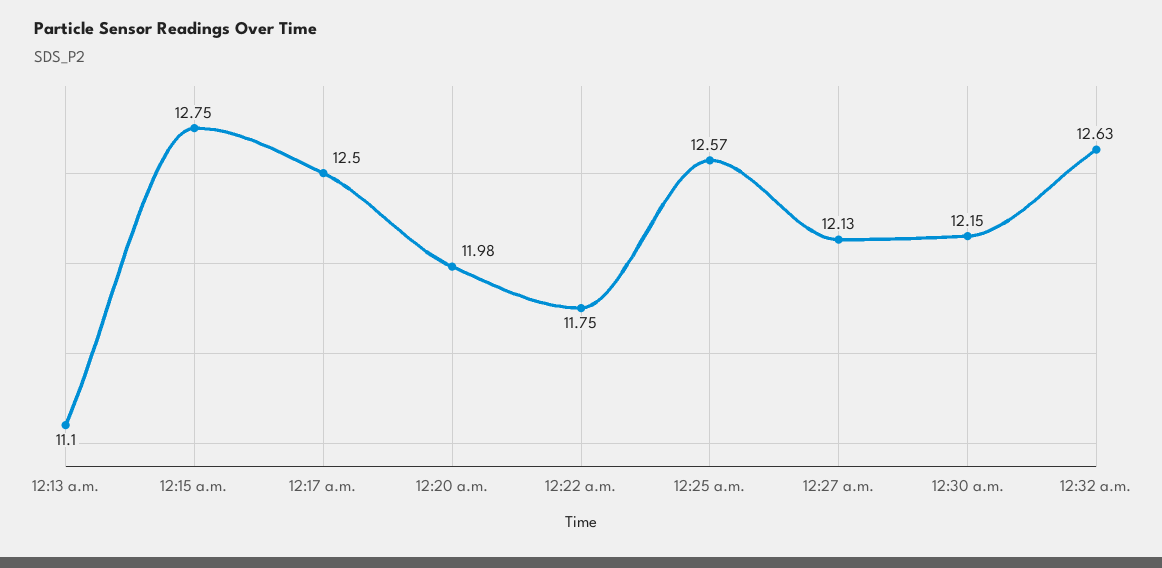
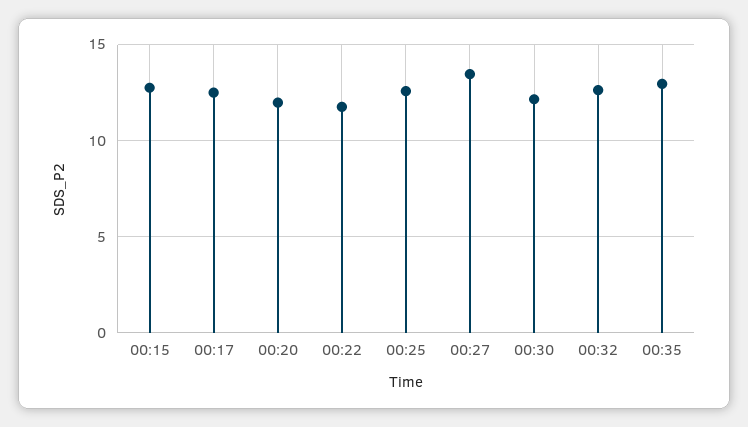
12:13 a.m.: 11.1 -> none
12:27 a.m.: 12.13 -> 13.5
00:35: none -> 13

